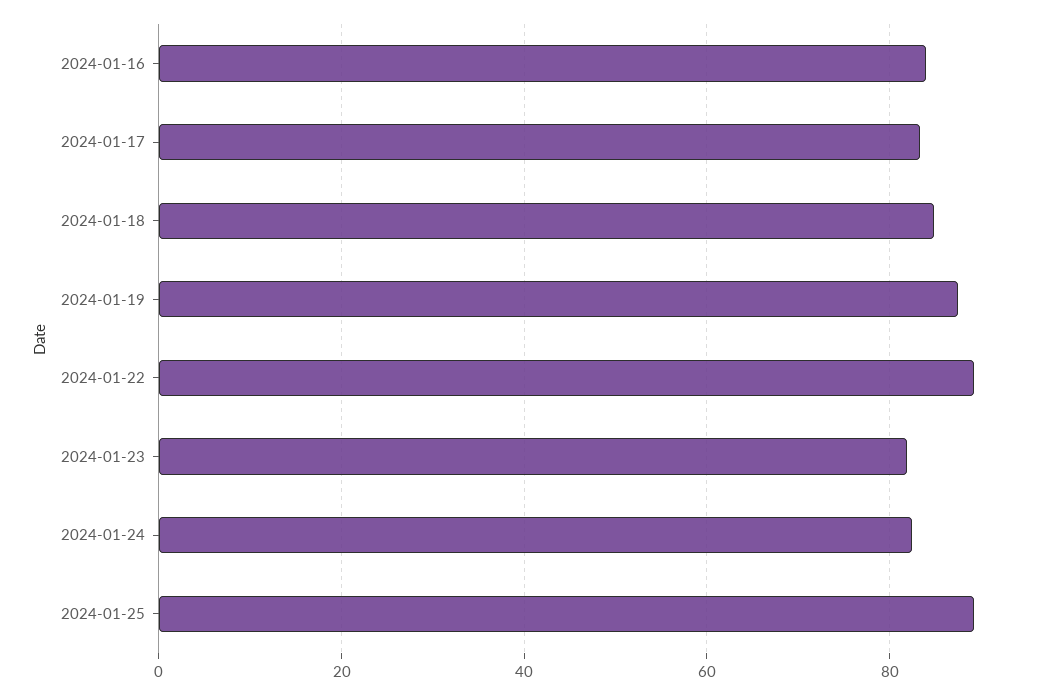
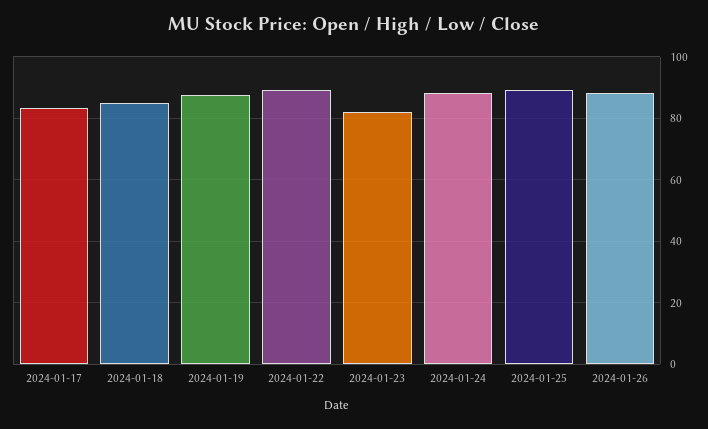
2024-01-16: 84 -> none
2024-01-24: 82 -> 88
2024-01-26: none -> 88

